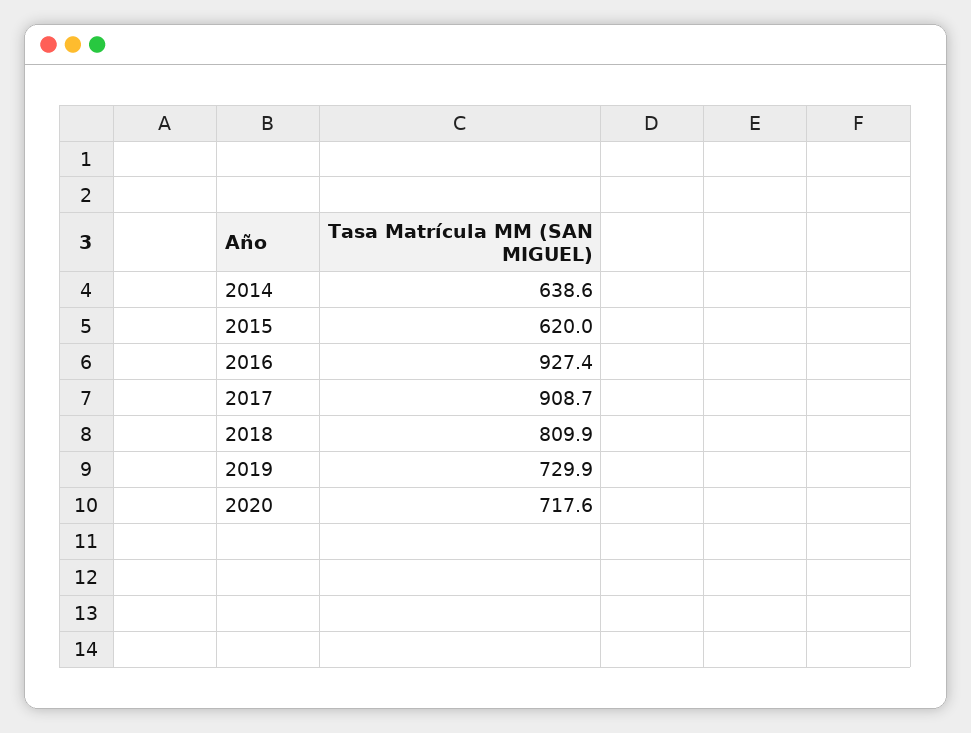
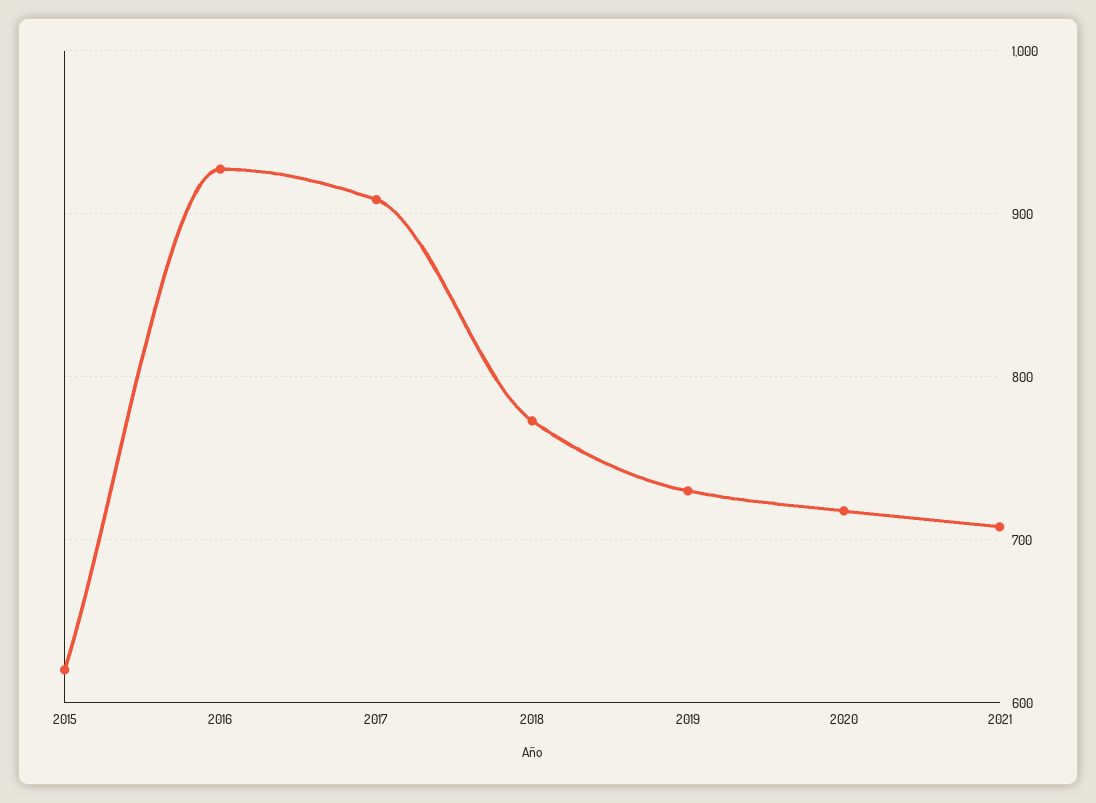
2014: 638.6 -> none
2018: 809.9 -> 770
2021: none -> 710

